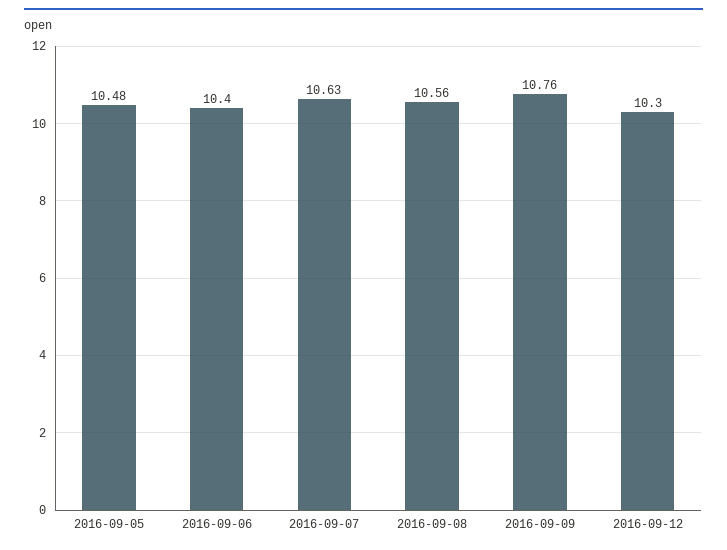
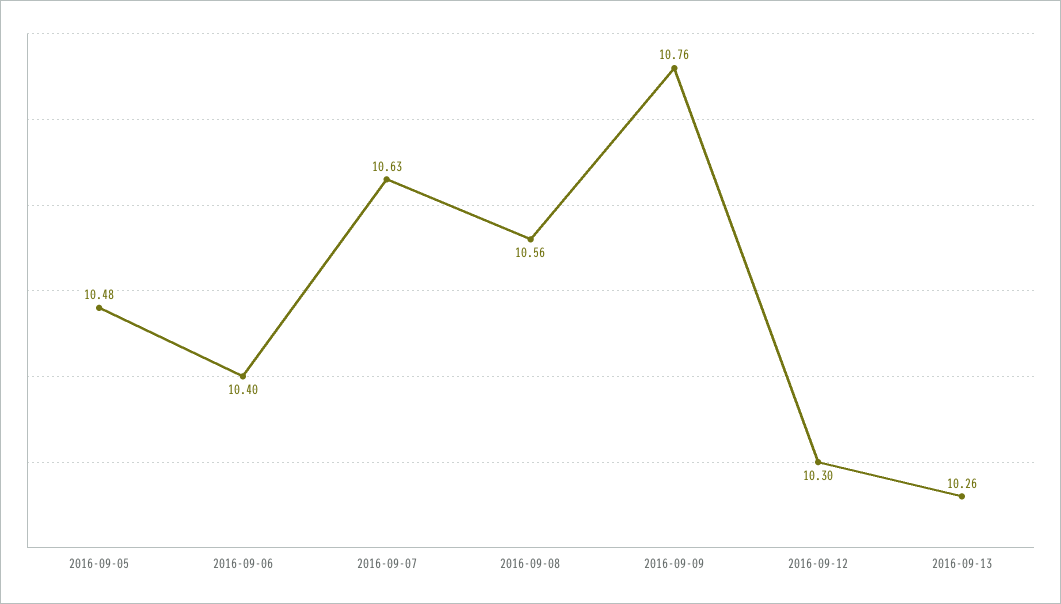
2016-09-13: none -> 10.26

